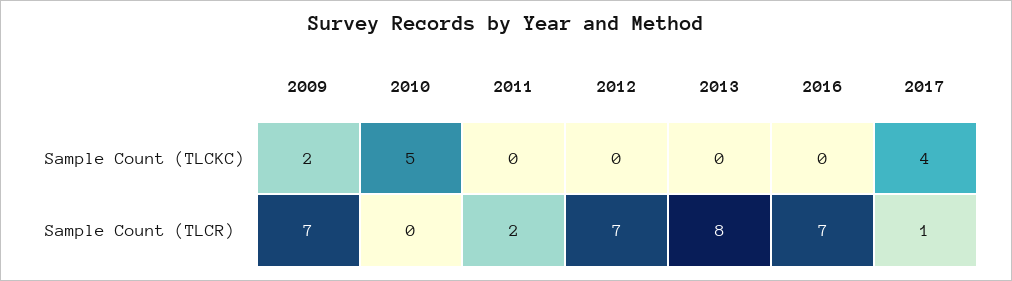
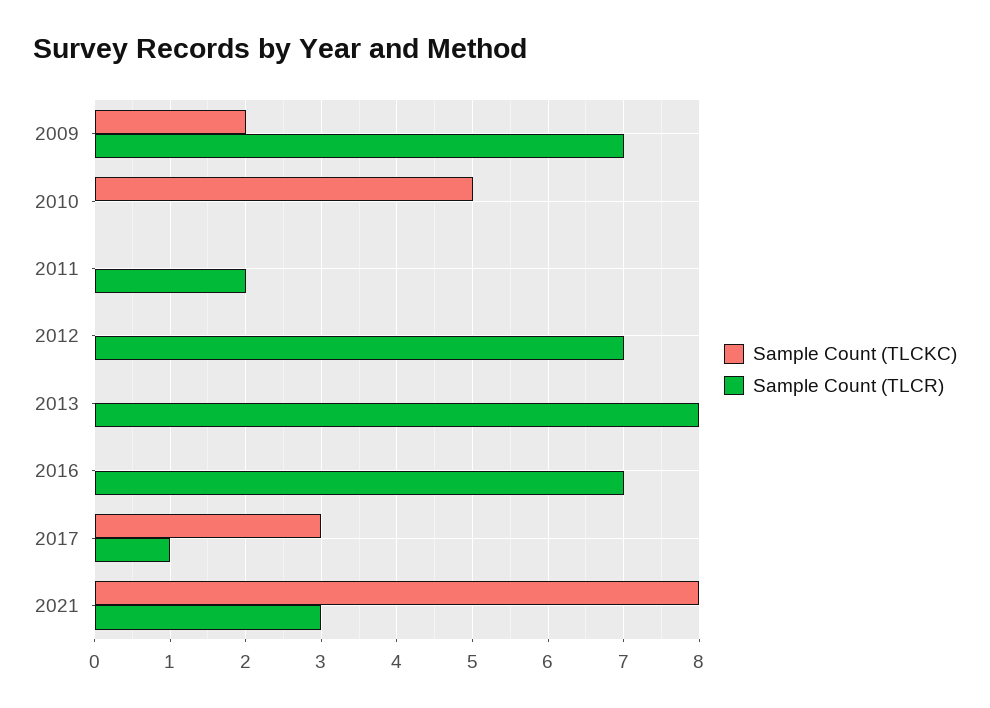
Sample Count (TLCKC), 2017: 4 -> 3
Sample Count (TLCKC), 2021: none -> 8
Sample Count (TLCR), 2021: none -> 3

